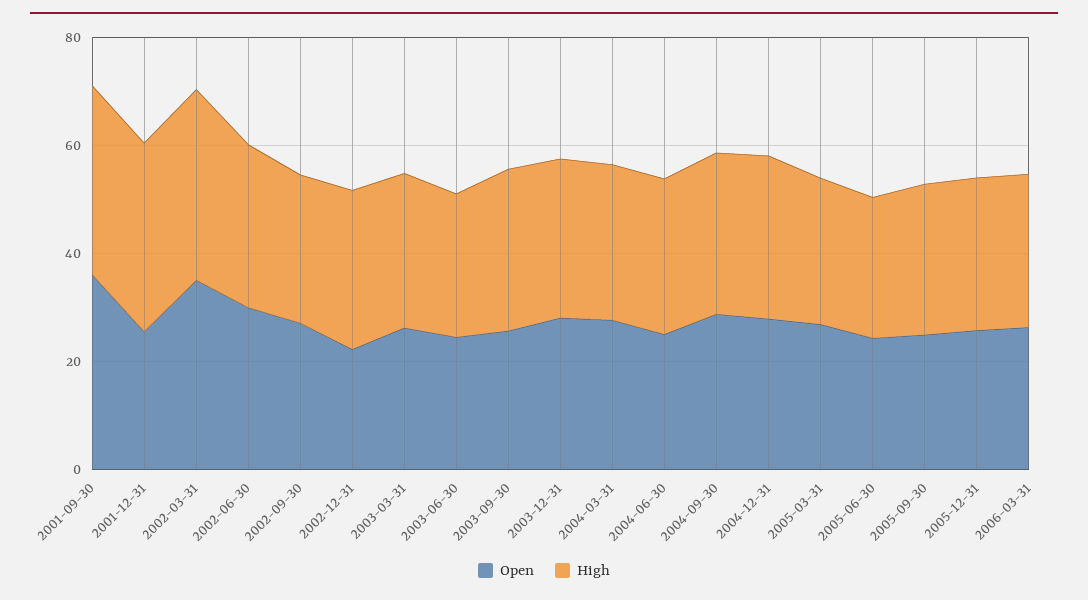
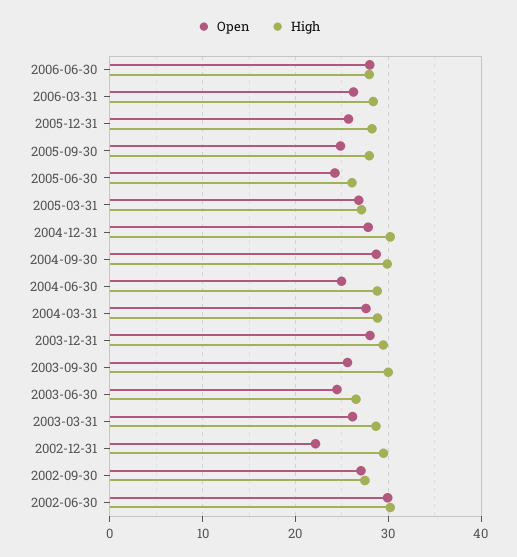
Open, 2001-09-30: 35 -> none
High, 2001-09-30: 35 -> none
Open, 2001-12-31: 25 -> none
High, 2001-12-31: 35 -> none
Open, 2002-03-31: 35 -> none
High, 2002-03-31: 35 -> none
Open, 2006-06-30: none -> 28
High, 2006-06-30: none -> 28

